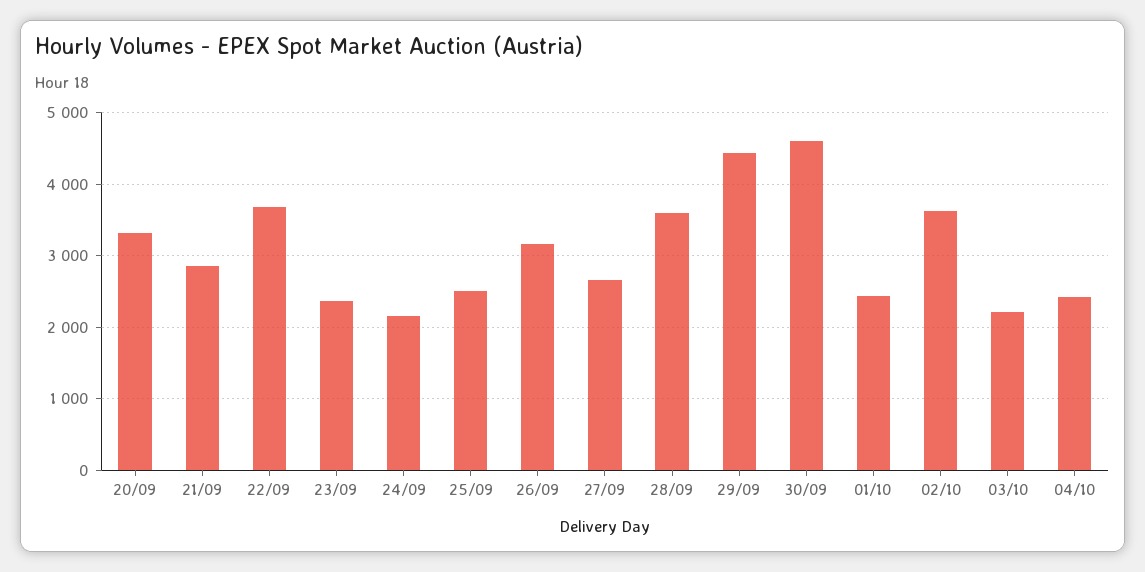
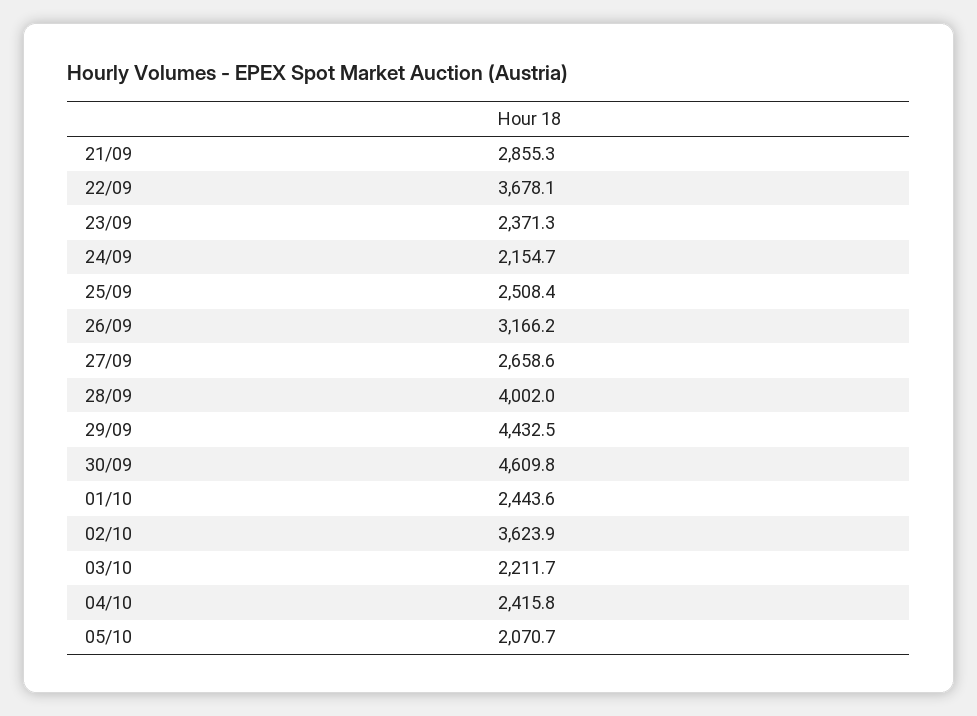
20/09: 3300 -> none
28/09: 3600 -> 4002
05/10: none -> 2070.7

